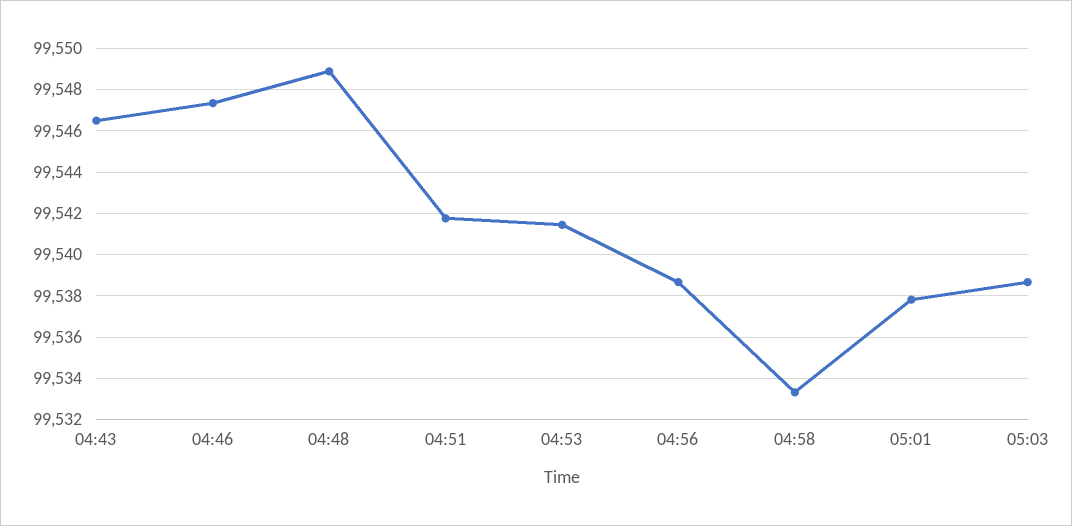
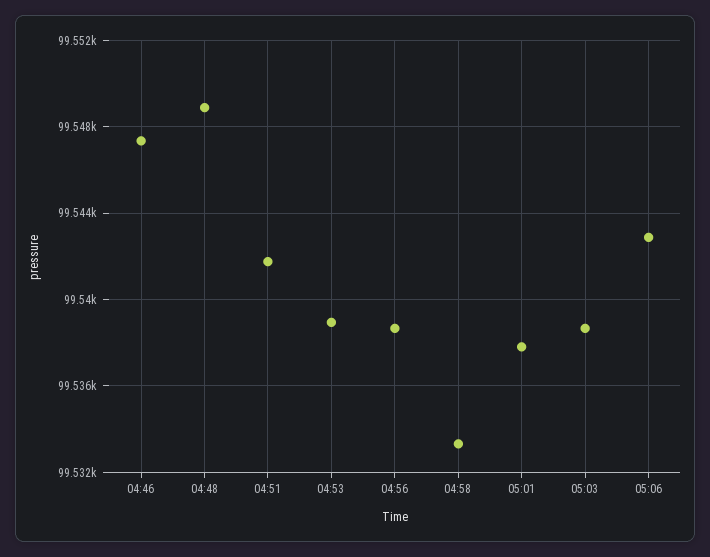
04:43: 99546.5 -> none
04:53: 99541.5 -> 99539
05:06: none -> 99543

